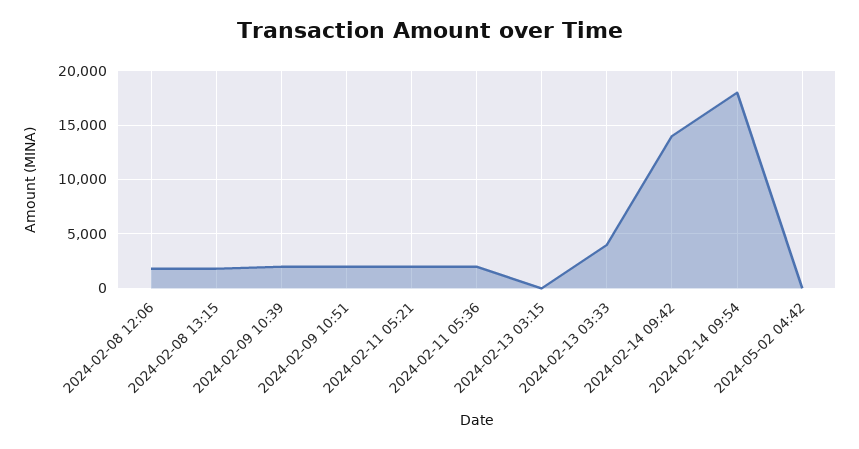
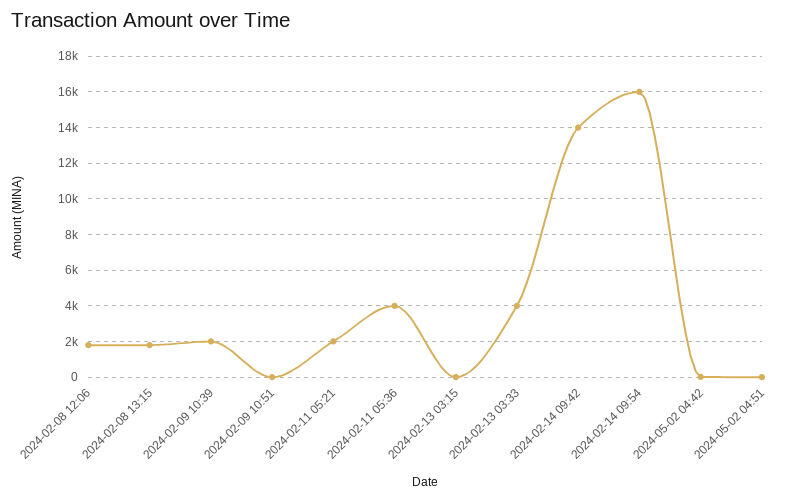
2024-02-09 10:51: 2000 -> 0
2024-02-11 05:36: 2000 -> 4000
2024-02-14 09:54: 18000 -> 16000
2024-05-02 04:51: none -> 0

